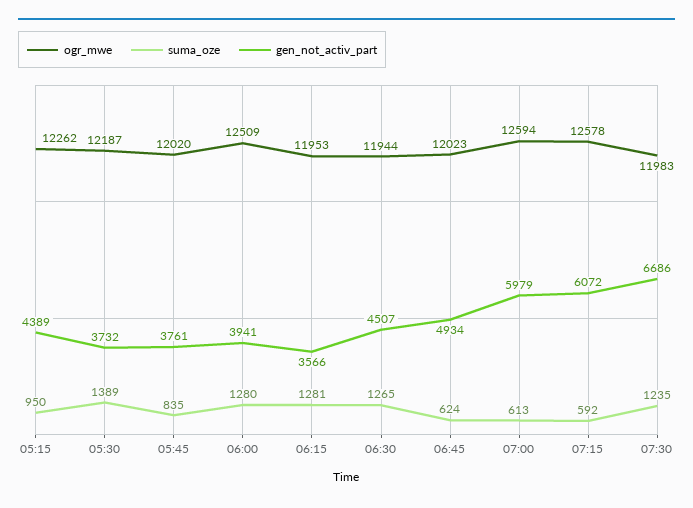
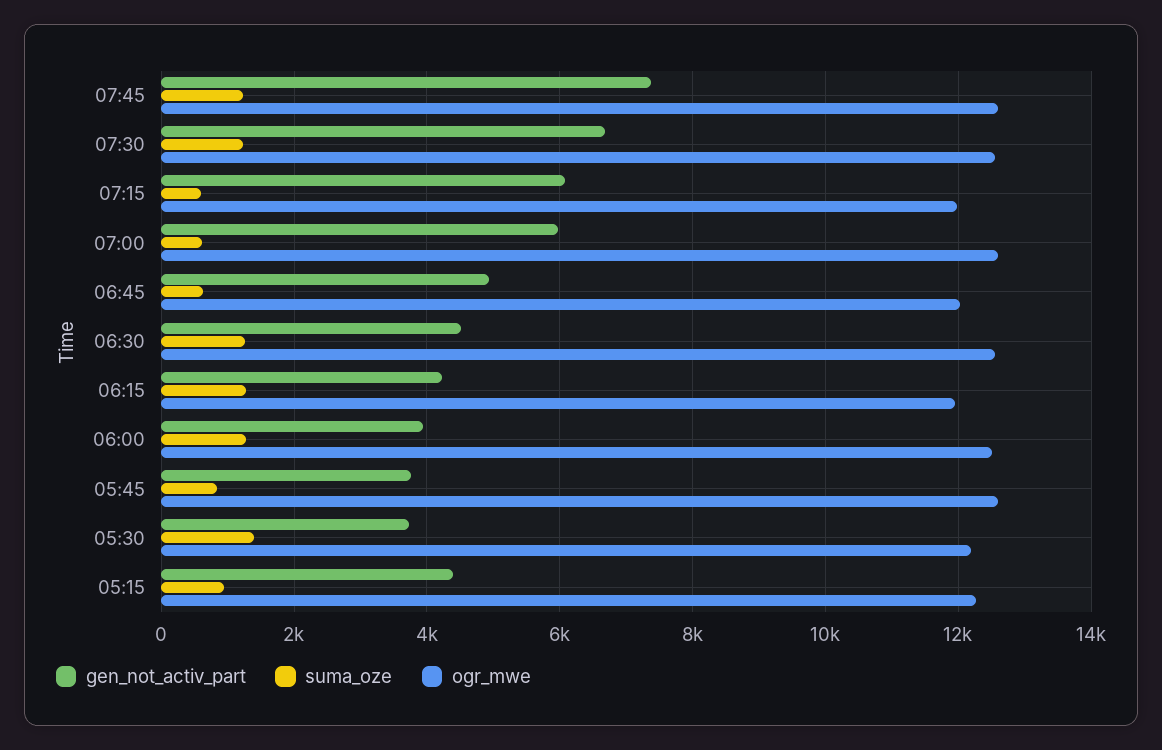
ogr_mwe, 05:45: 12020 -> 12600
gen_not_activ_part, 06:15: 3566 -> 4200
ogr_mwe, 06:30: 11944 -> 12600
ogr_mwe, 07:15: 12578 -> 12000
ogr_mwe, 07:30: 11983 -> 12600
gen_not_activ_part, 07:45: none -> 7400
suma_oze, 07:45: none -> 1200
ogr_mwe, 07:45: none -> 12600

